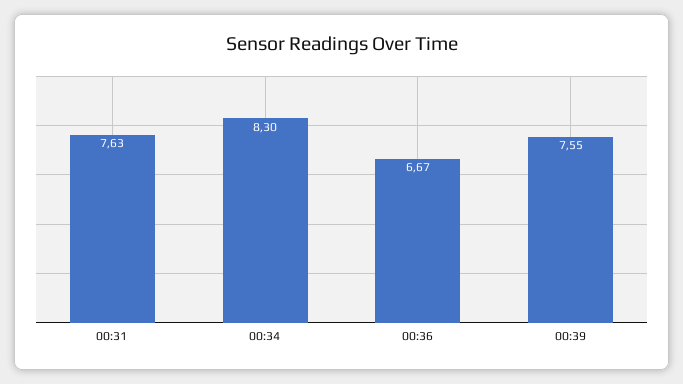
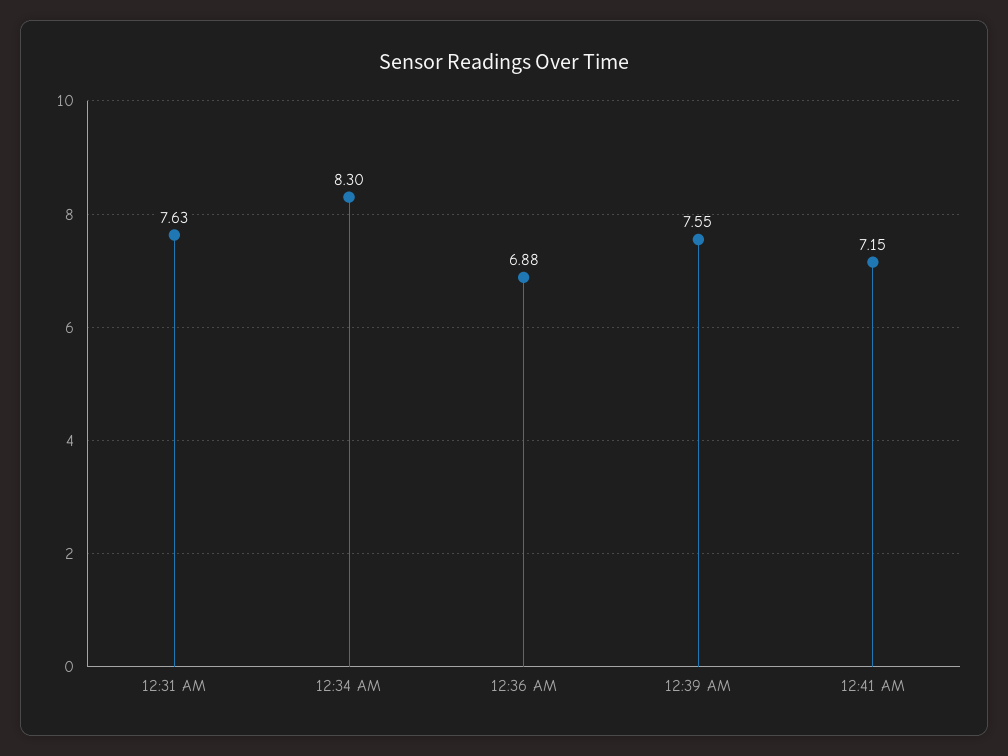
00:36: 6.67 -> 6.88
12:41 AM: none -> 7.15

